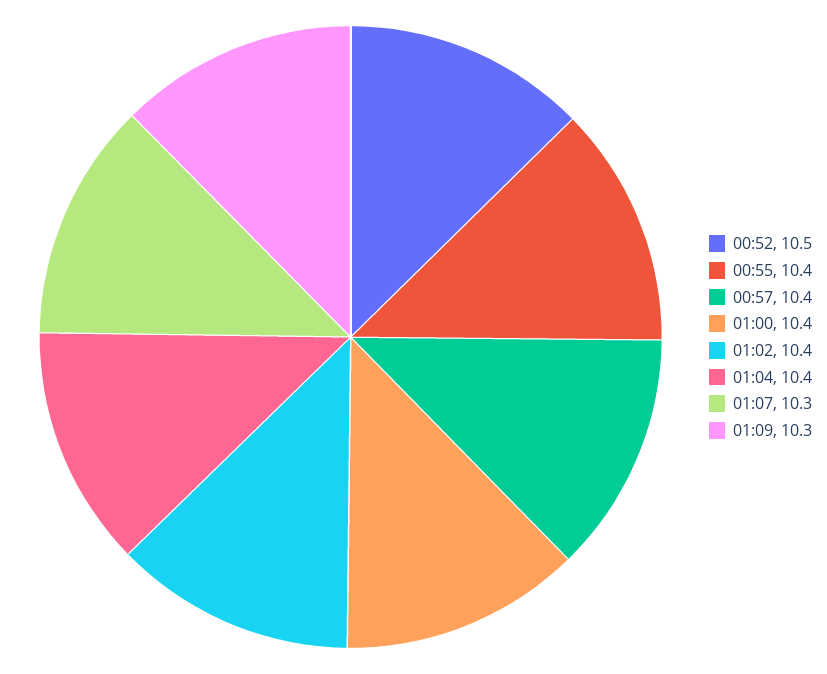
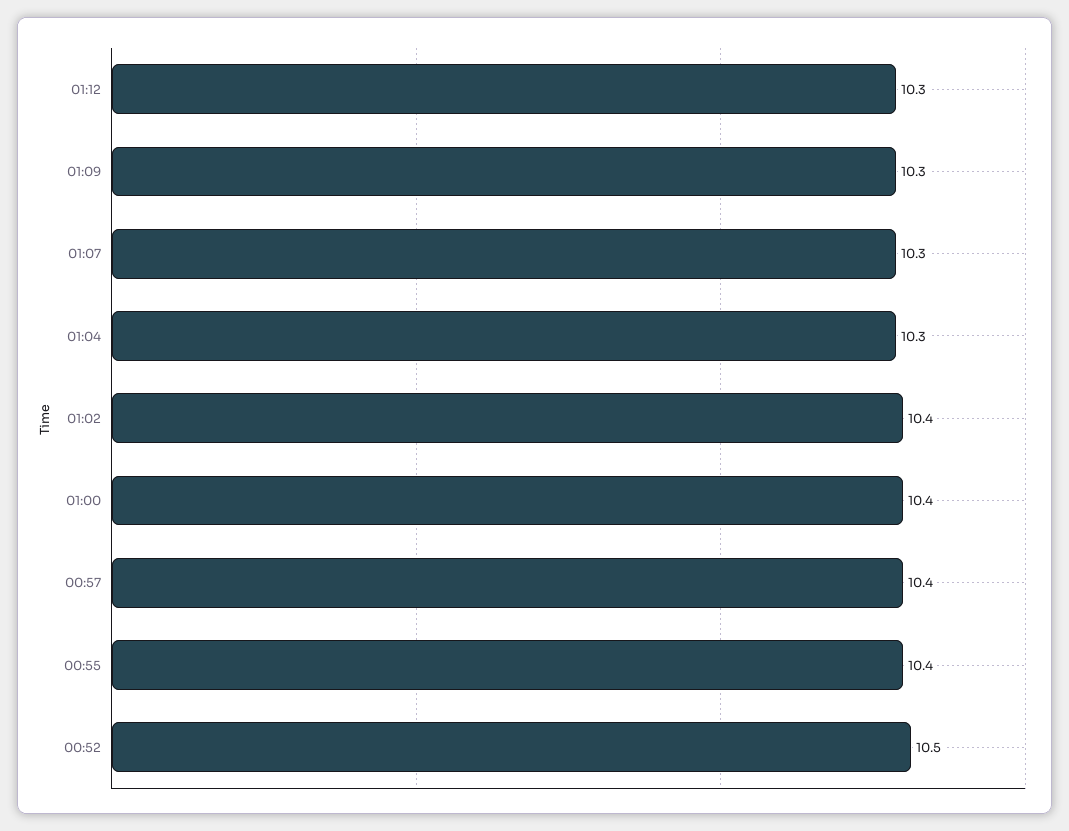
01:04: 10.4 -> 10.3
01:12: none -> 10.3

